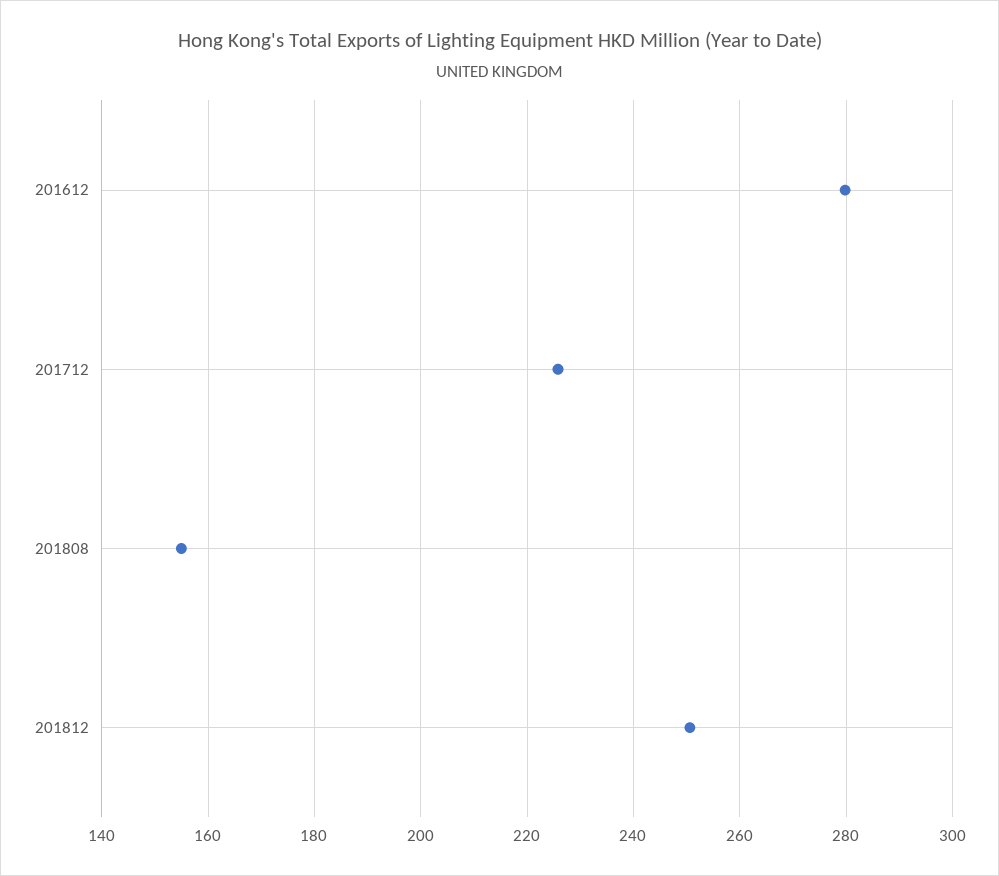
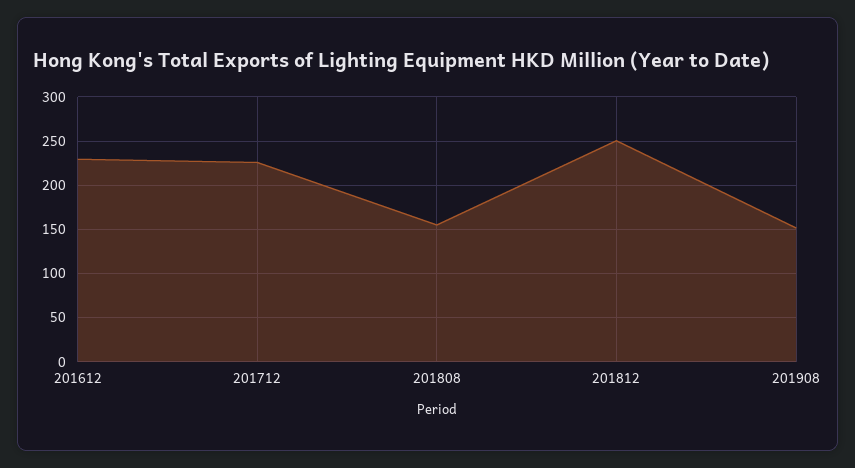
201612: 280 -> 230
201908: none -> 150

